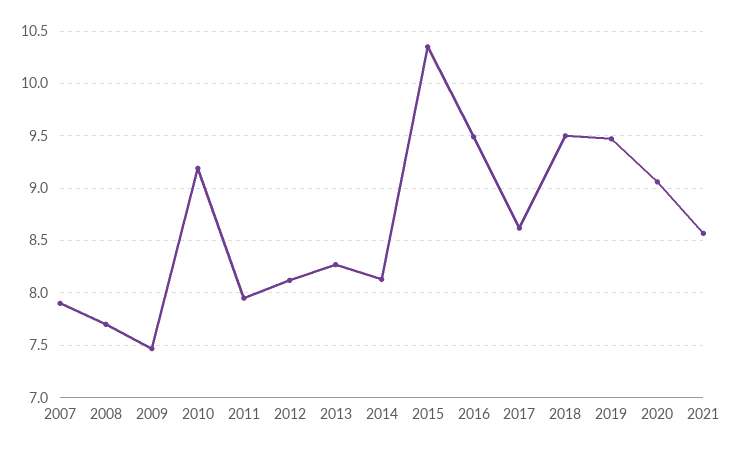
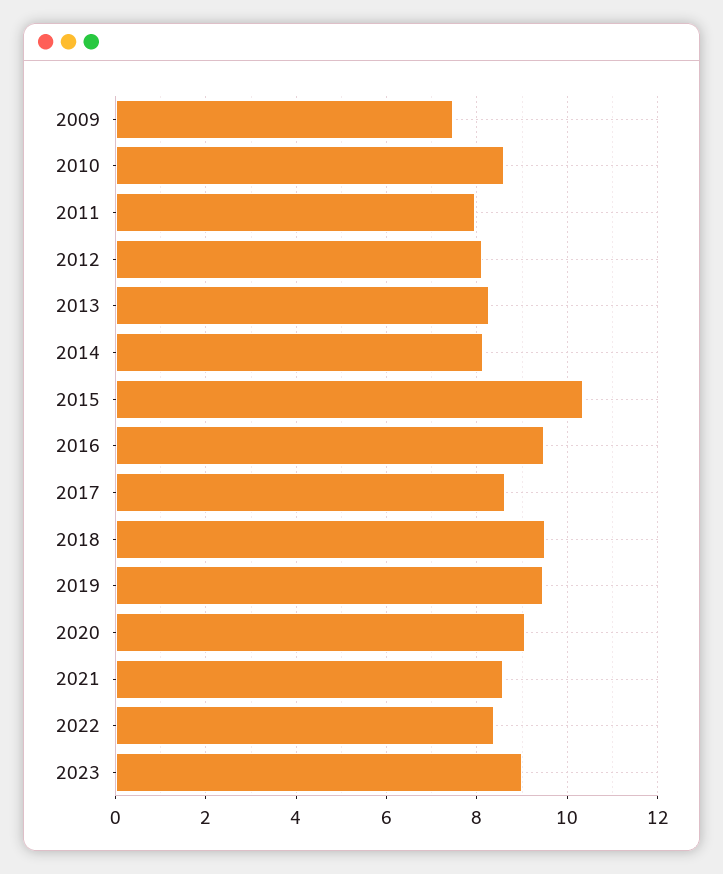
2007: 7.9 -> none
2008: 7.7 -> none
2010: 9.2 -> 8.6
2022: none -> 8.4
2023: none -> 9

